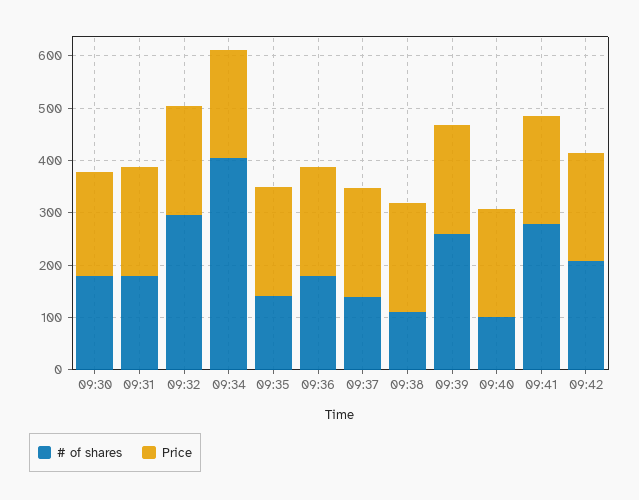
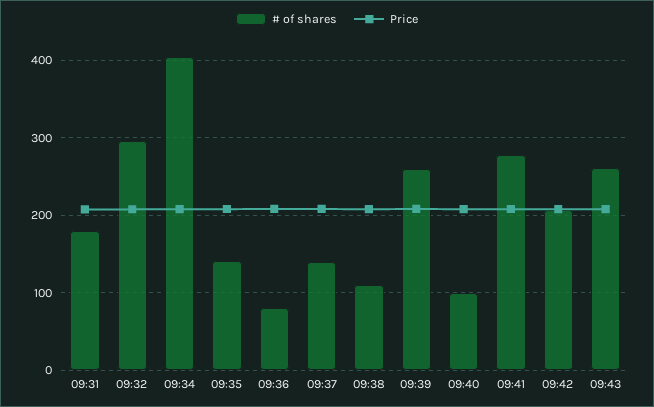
# of shares, 09:30: 180 -> none
Price, 09:30: 200 -> none
# of shares, 09:36: 180 -> 80
# of shares, 09:43: none -> 260
Price, 09:43: none -> 210

